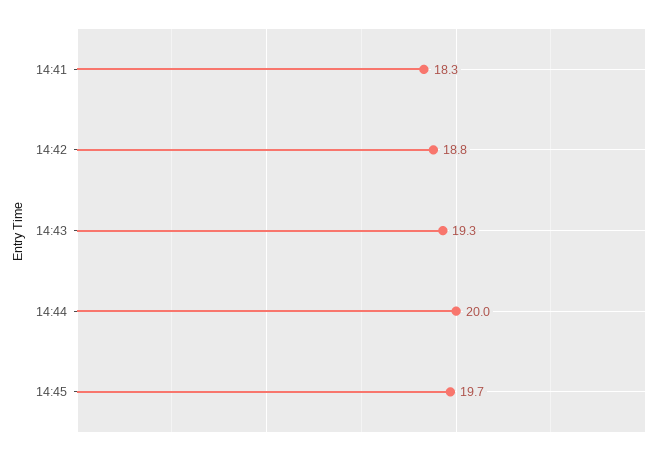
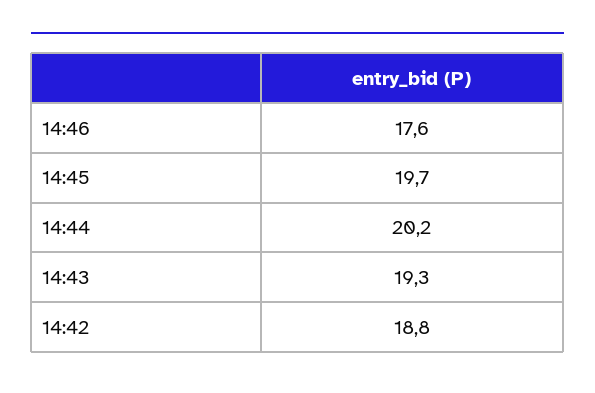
14:41: 18.3 -> none
14:44: 20 -> 20.2
14:46: none -> 17.6

